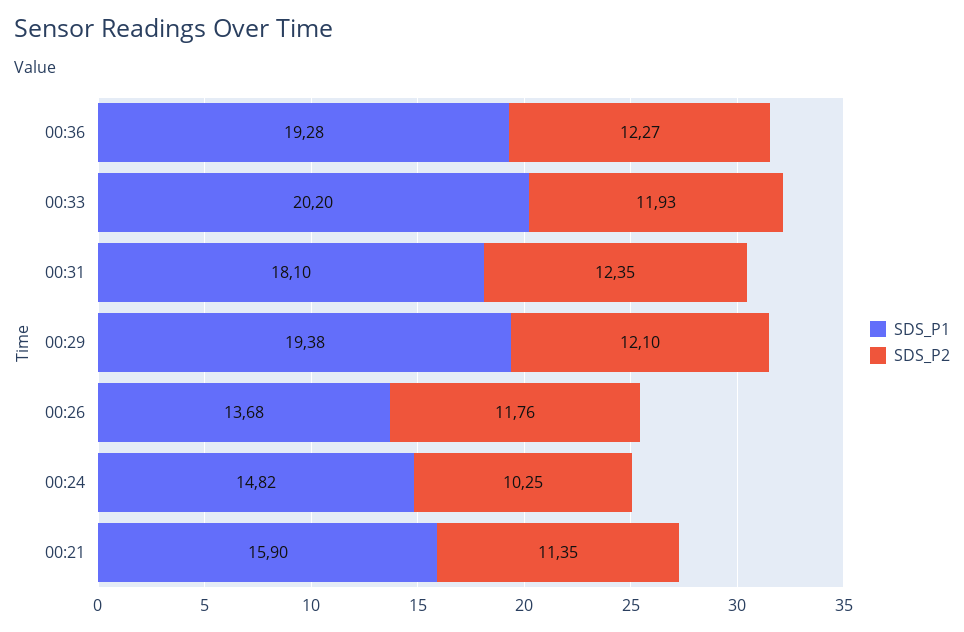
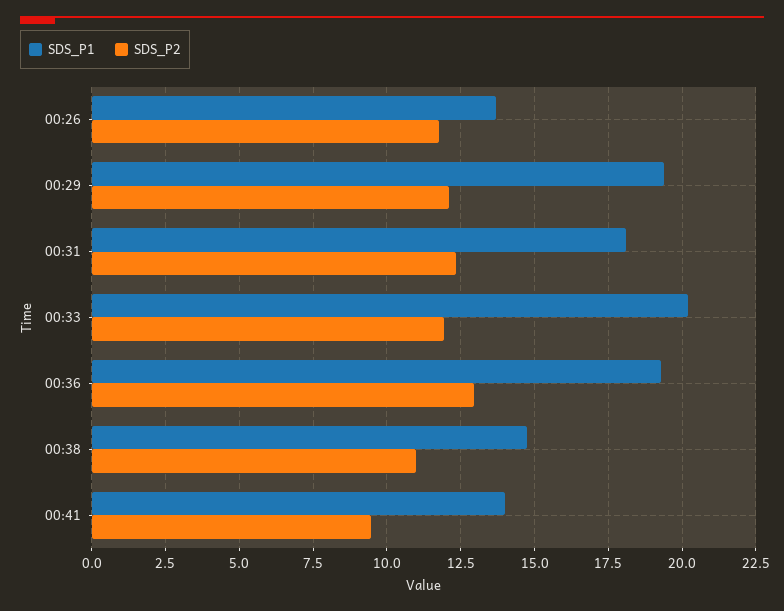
SDS_P2, 00:36: 12.27 -> 13
SDS_P1, 00:24: 14.82 -> none
SDS_P2, 00:24: 10.25 -> none
SDS_P1, 00:21: 15.9 -> none
SDS_P2, 00:21: 11.35 -> none
SDS_P1, 00:38: none -> 14.75
SDS_P2, 00:38: none -> 11
SDS_P1, 00:41: none -> 14
SDS_P2, 00:41: none -> 9.5

